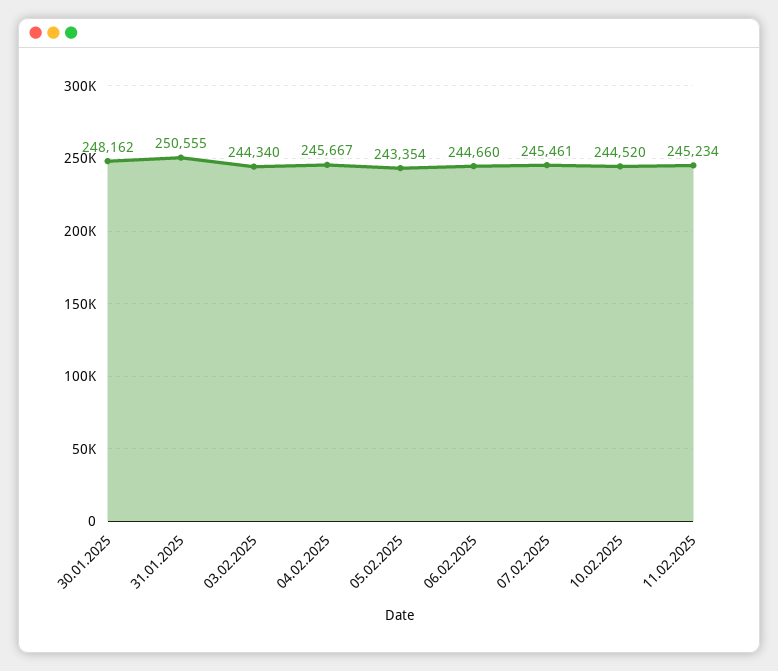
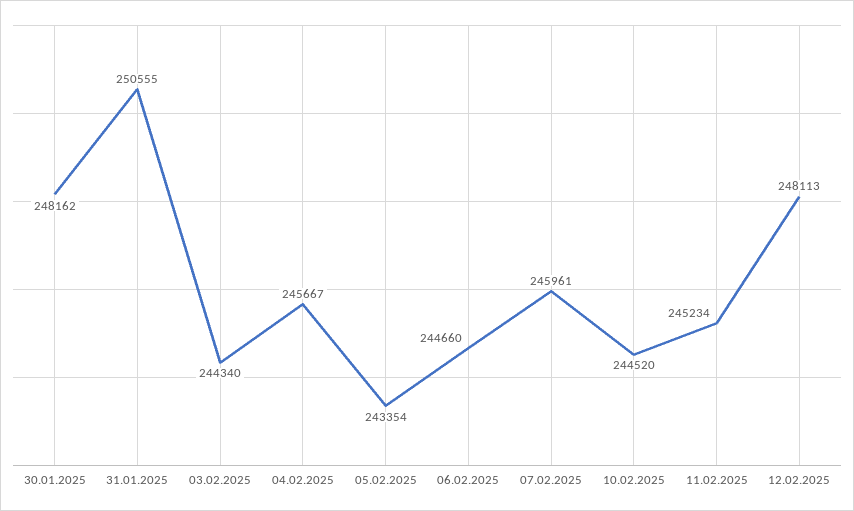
07.02.2025: 245461 -> 245961
12.02.2025: none -> 248113

